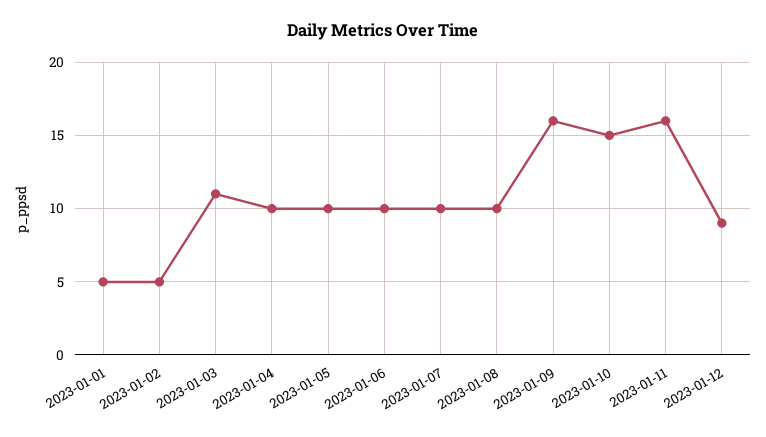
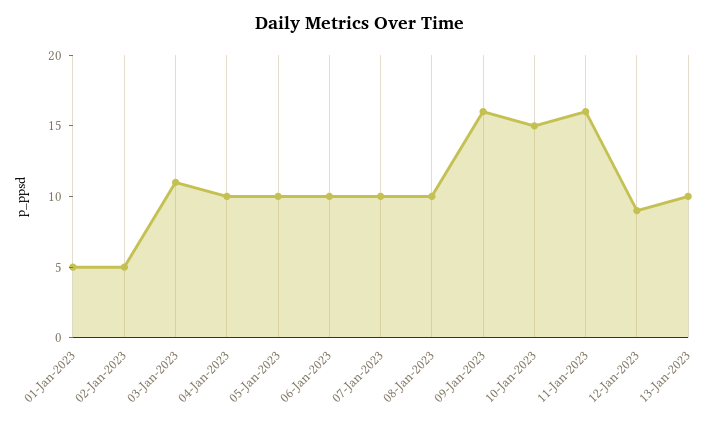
13-Jan-2023: none -> 10

